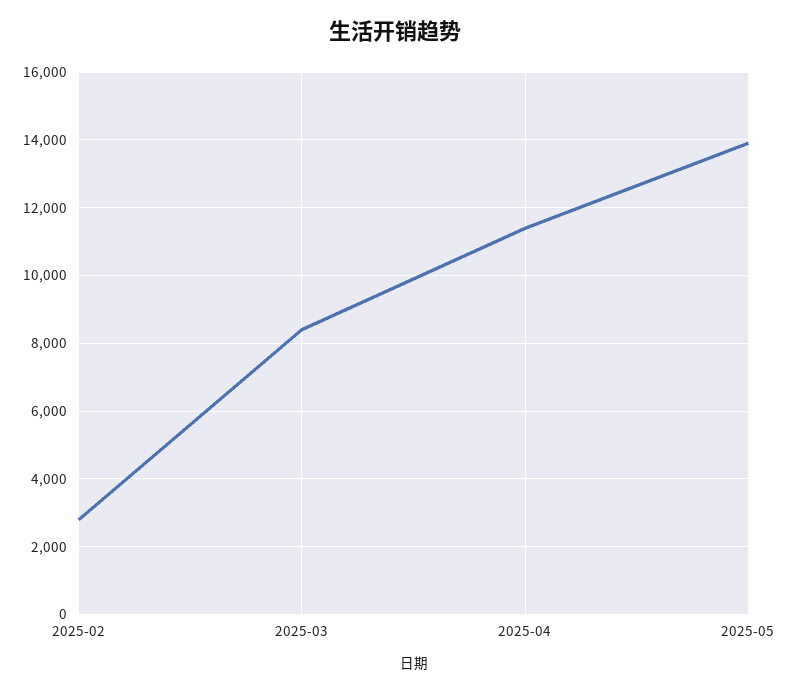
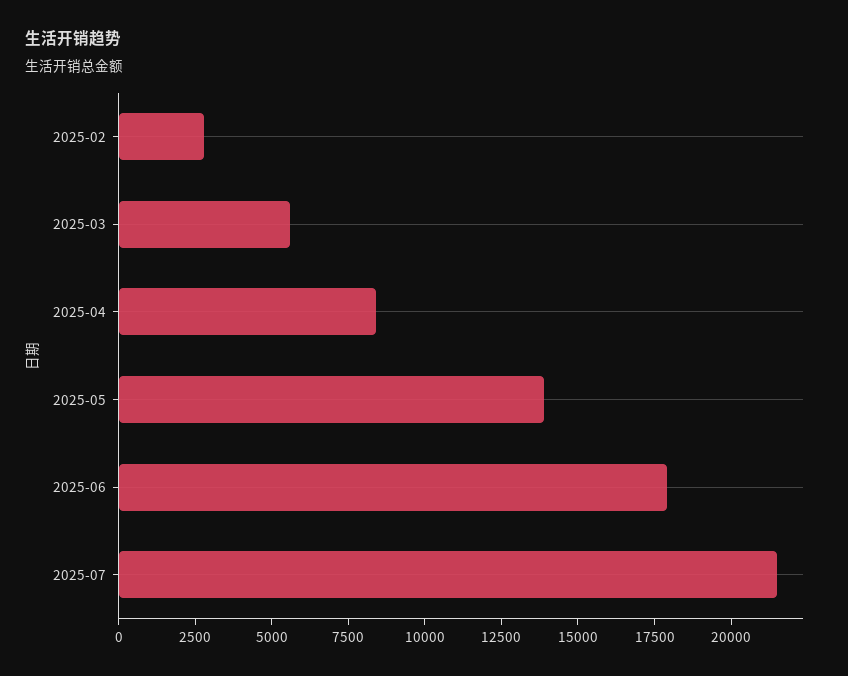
2025-03: 8400 -> 5500
2025-04: 11400 -> 8500
2025-06: none -> 18000
2025-07: none -> 21500

